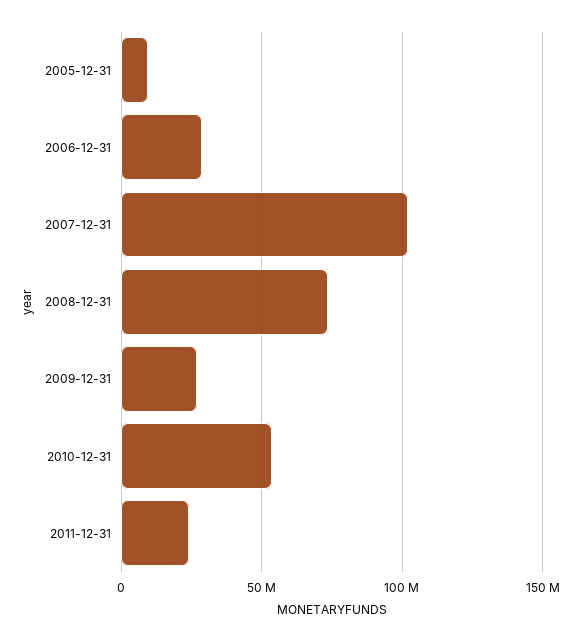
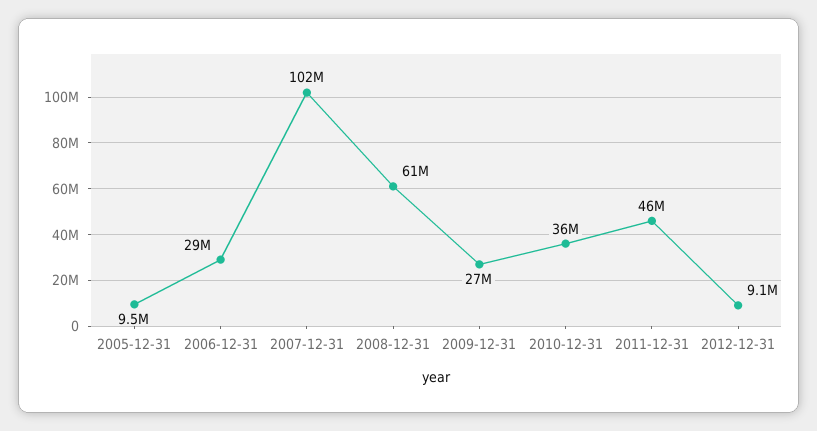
2008-12-31: 75000000 -> 61000000
2010-12-31: 55000000 -> 36000000
2011-12-31: 25000000 -> 46000000
2012-12-31: none -> 9100000

